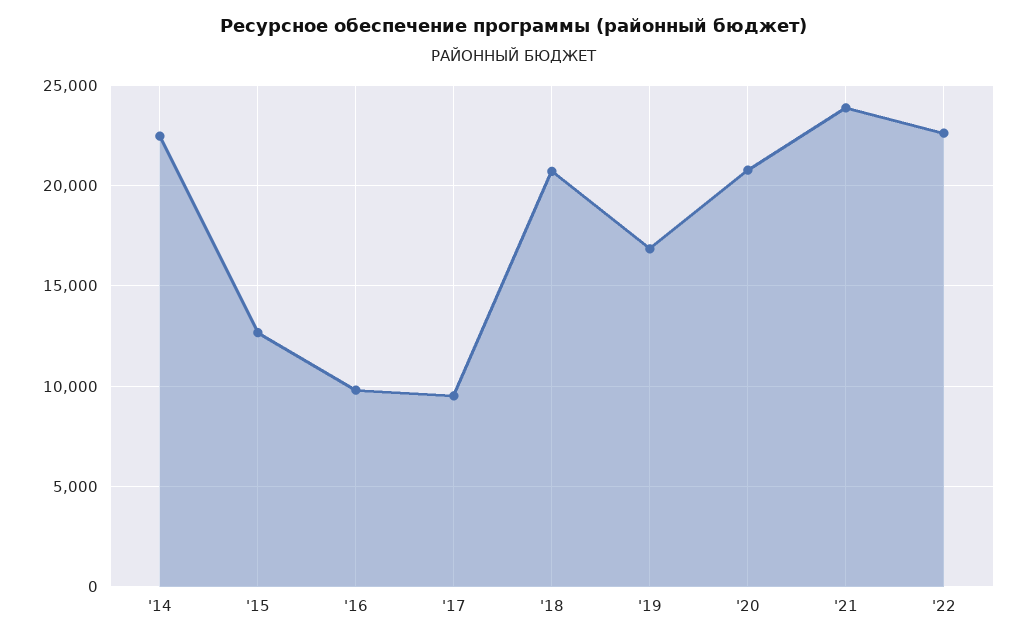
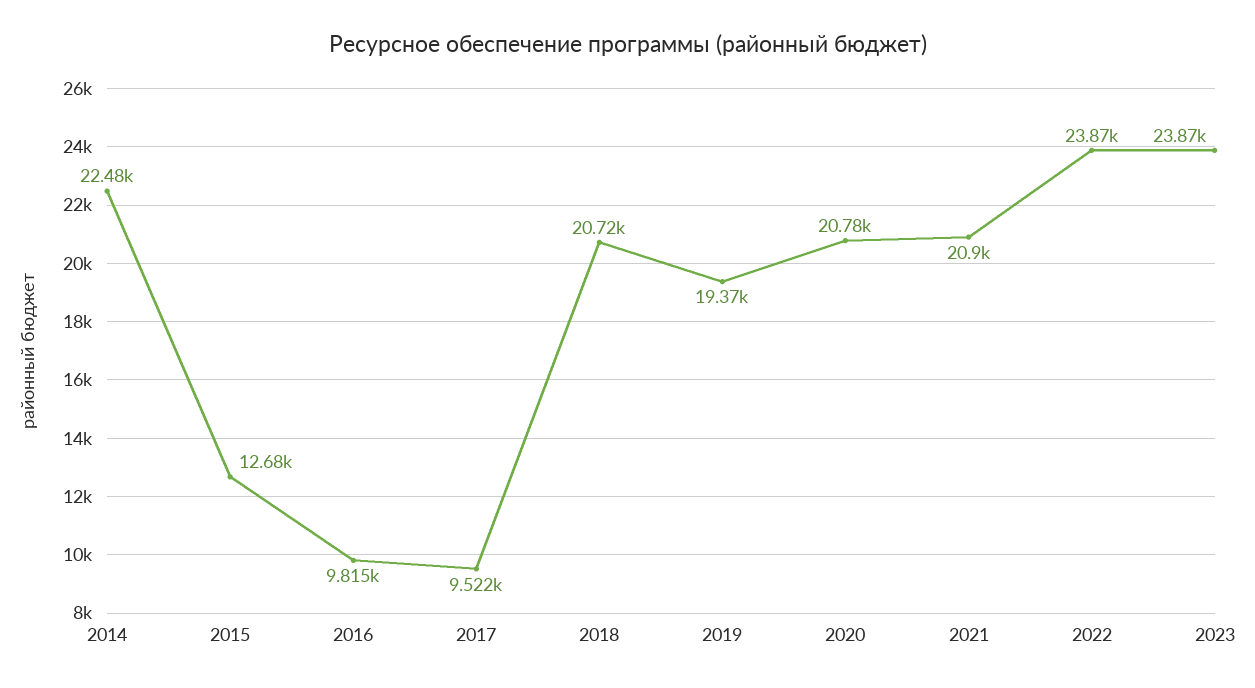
'19: 17000 -> 19370
'21: 24000 -> 20900
'22: 22500 -> 23870
2023: none -> 23870

